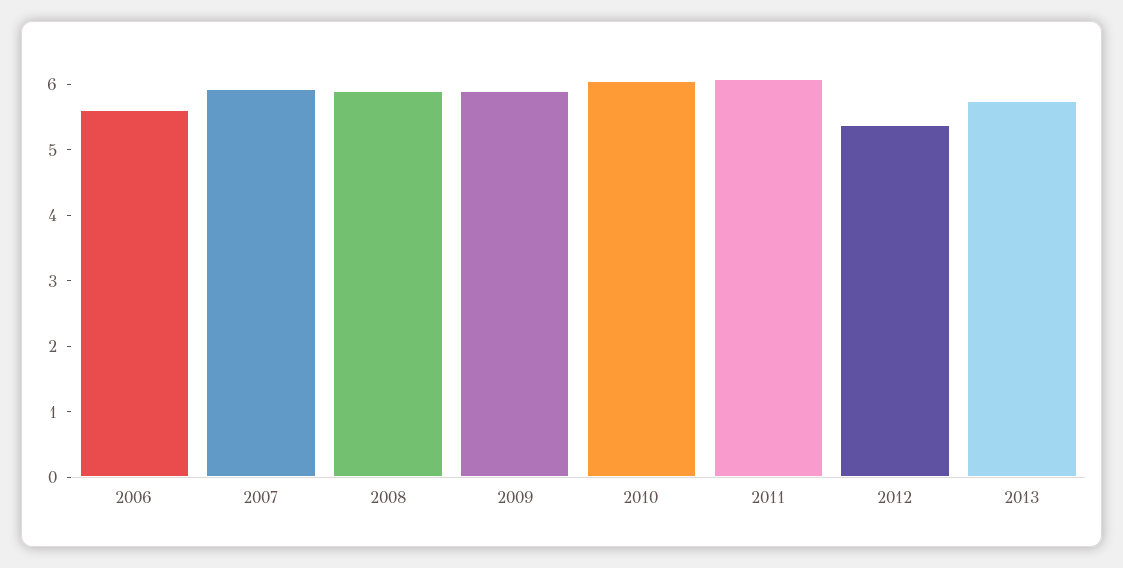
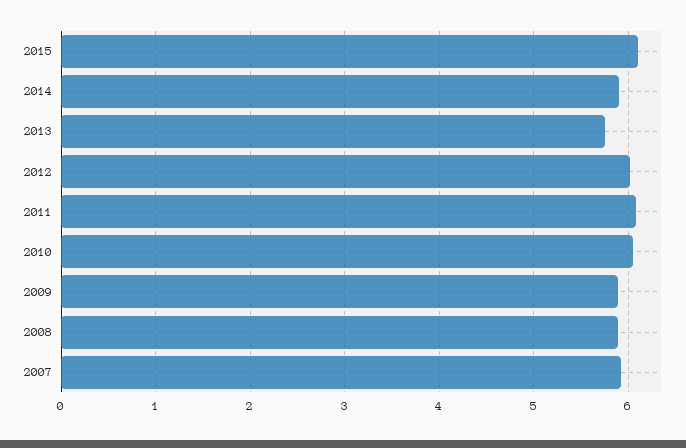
2006: 5.6 -> none
2012: 5.4 -> 6
2015: none -> 6.1
2014: none -> 5.9

